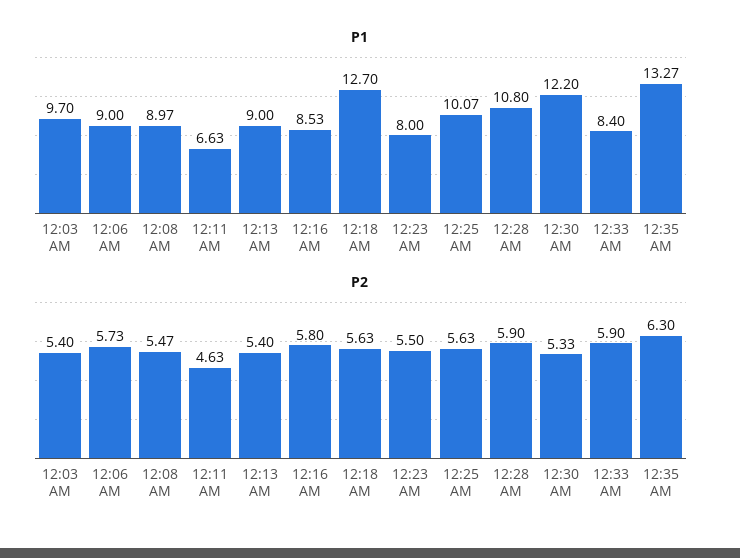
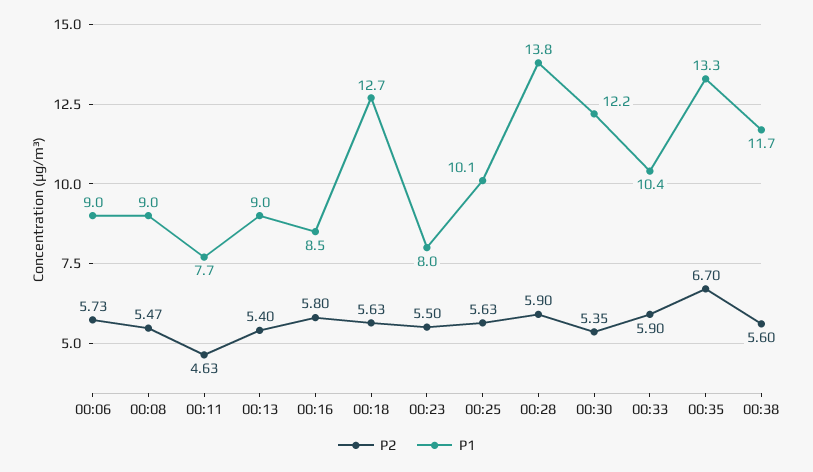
P1, 12:03 AM: 9.7 -> none
P1, 12:11 AM: 6.63 -> 7.7
P1, 12:28 AM: 10.8 -> 13.8
P1, 12:33 AM: 8.4 -> 10.4
P2, 12:03 AM: 5.4 -> none
P2, 12:30 AM: 5.33 -> 5.35
P2, 12:35 AM: 6.3 -> 6.7
P2, 00:38: none -> 5.6
P1, 00:38: none -> 11.7

